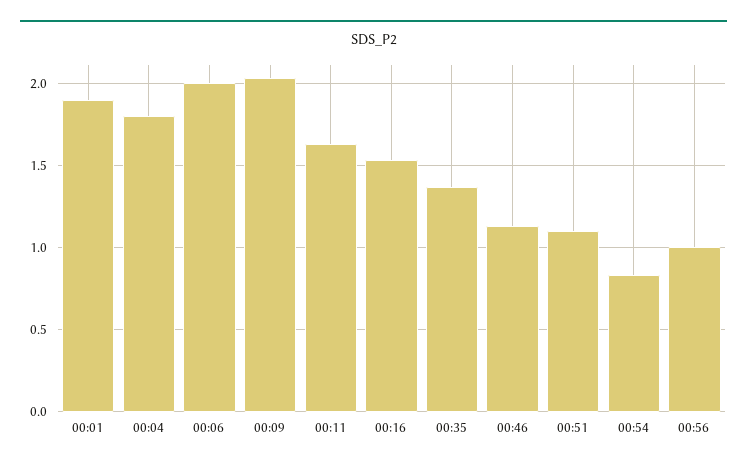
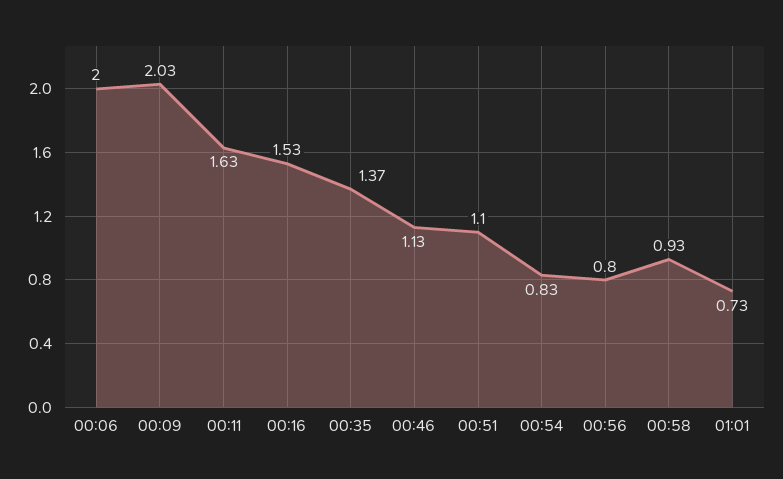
00:01: 1.9 -> none
00:04: 1.8 -> none
00:56: 1 -> 0.8
00:58: none -> 0.93
01:01: none -> 0.73

